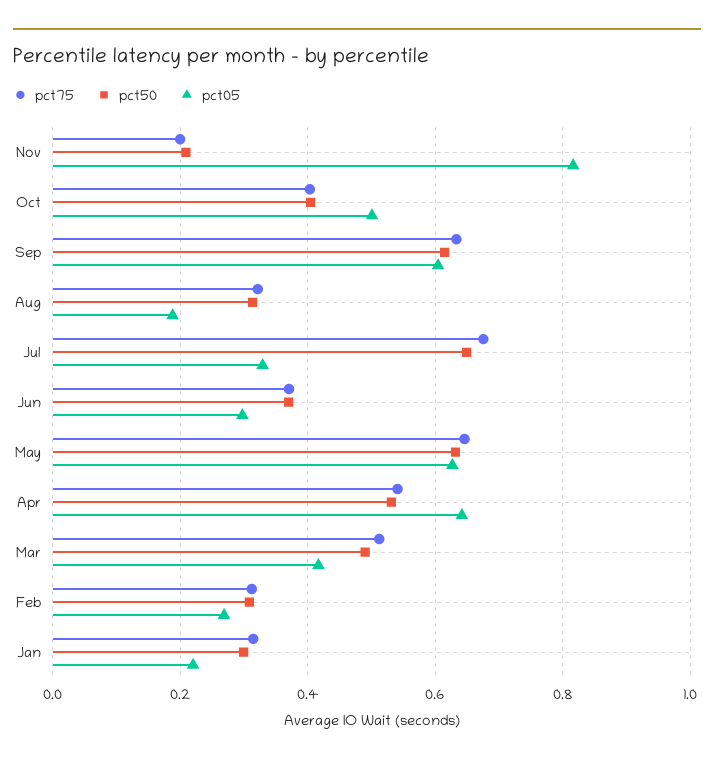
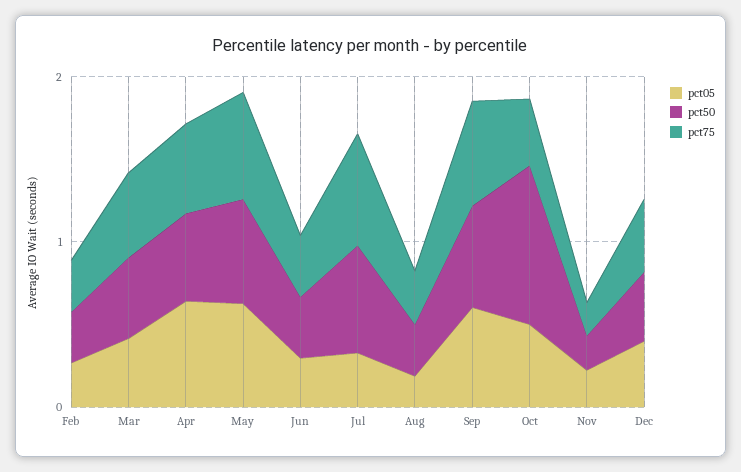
pct05, Nov: 0.82 -> 0.2
pct50, Oct: 0.4 -> 1
pct75, Jan: 0.32 -> none
pct50, Jan: 0.3 -> none
pct05, Jan: 0.22 -> none
pct05, Dec: none -> 0.4
pct50, Dec: none -> 0.4
pct75, Dec: none -> 0.4

